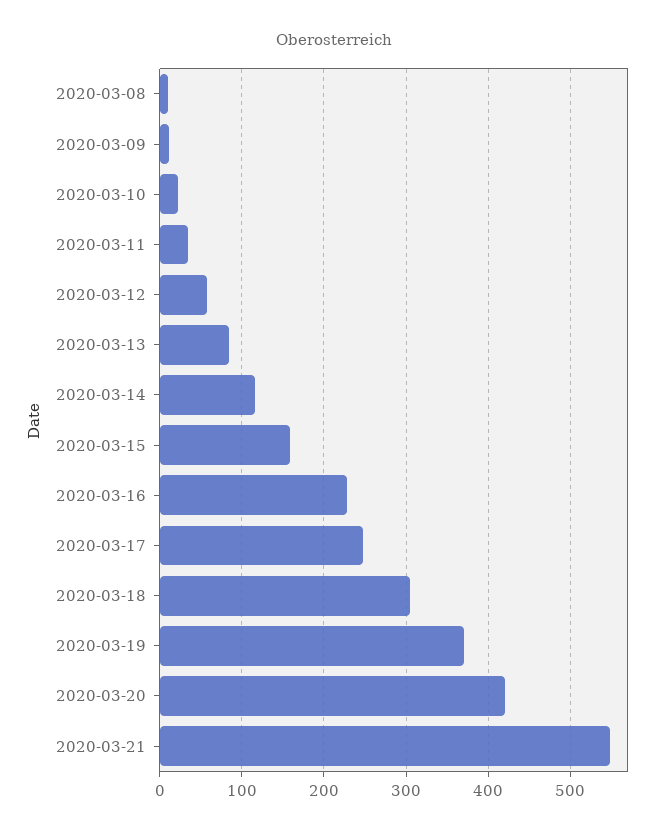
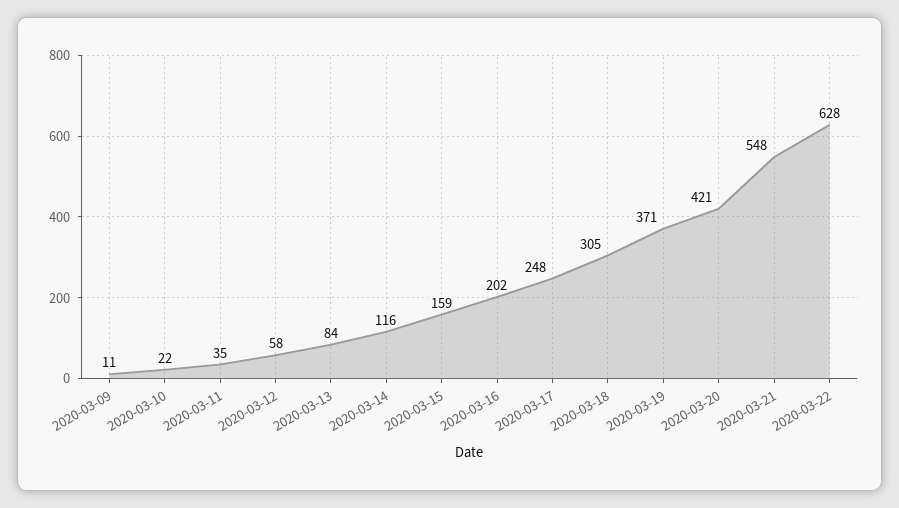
2020-03-08: 10 -> none
2020-03-16: 230 -> 202
2020-03-22: none -> 628

